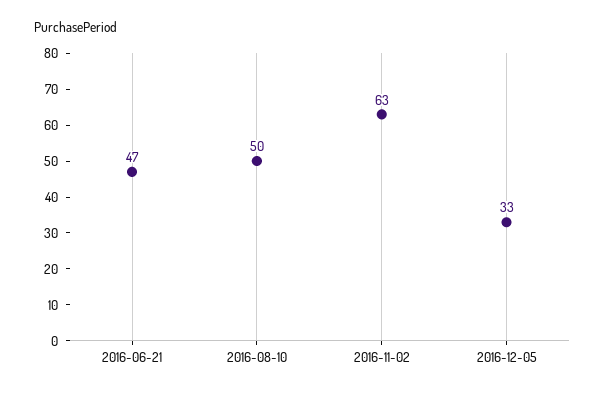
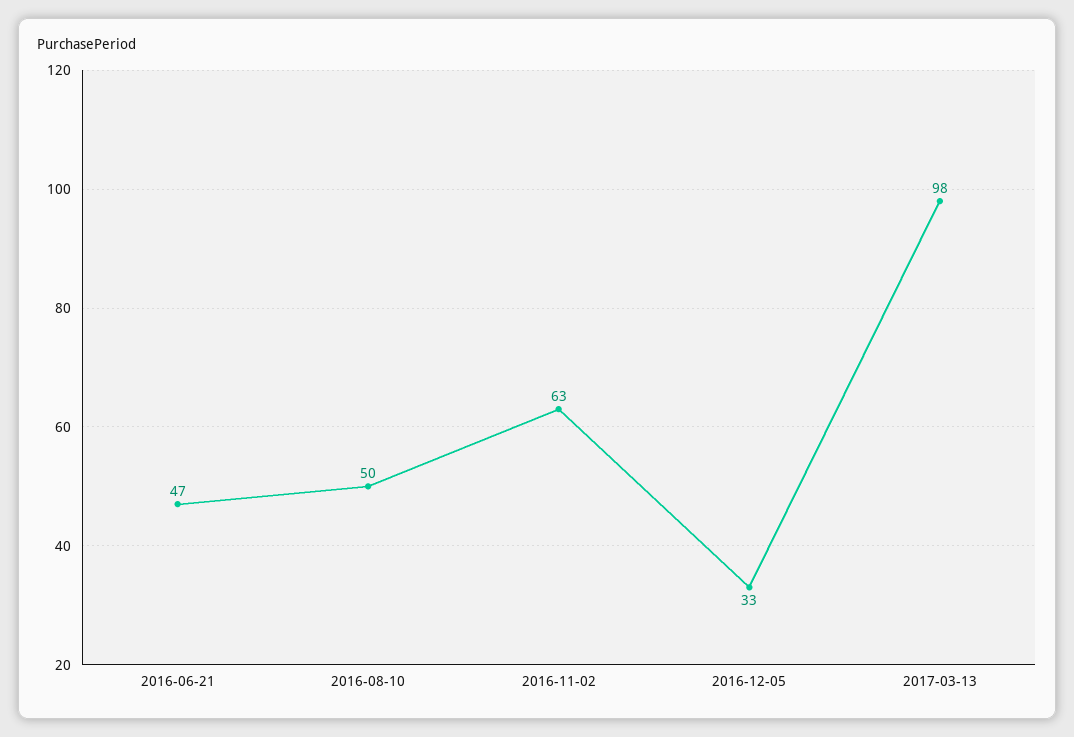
2017-03-13: none -> 98

